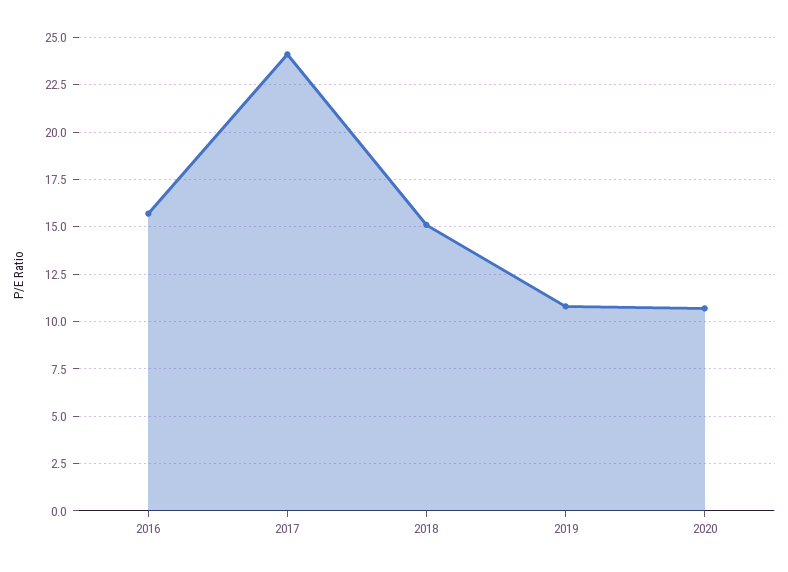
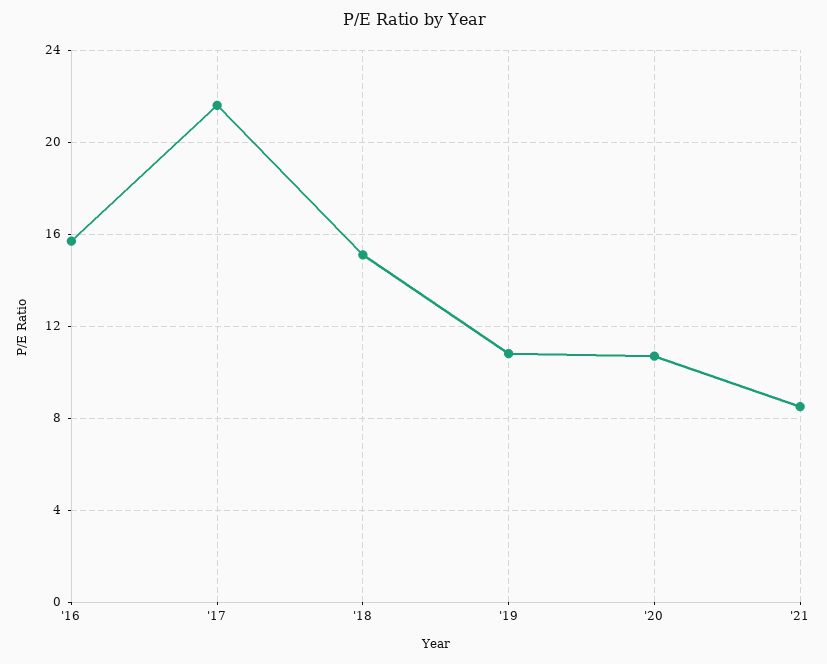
2017: 24 -> 21.5
'21: none -> 8.5

